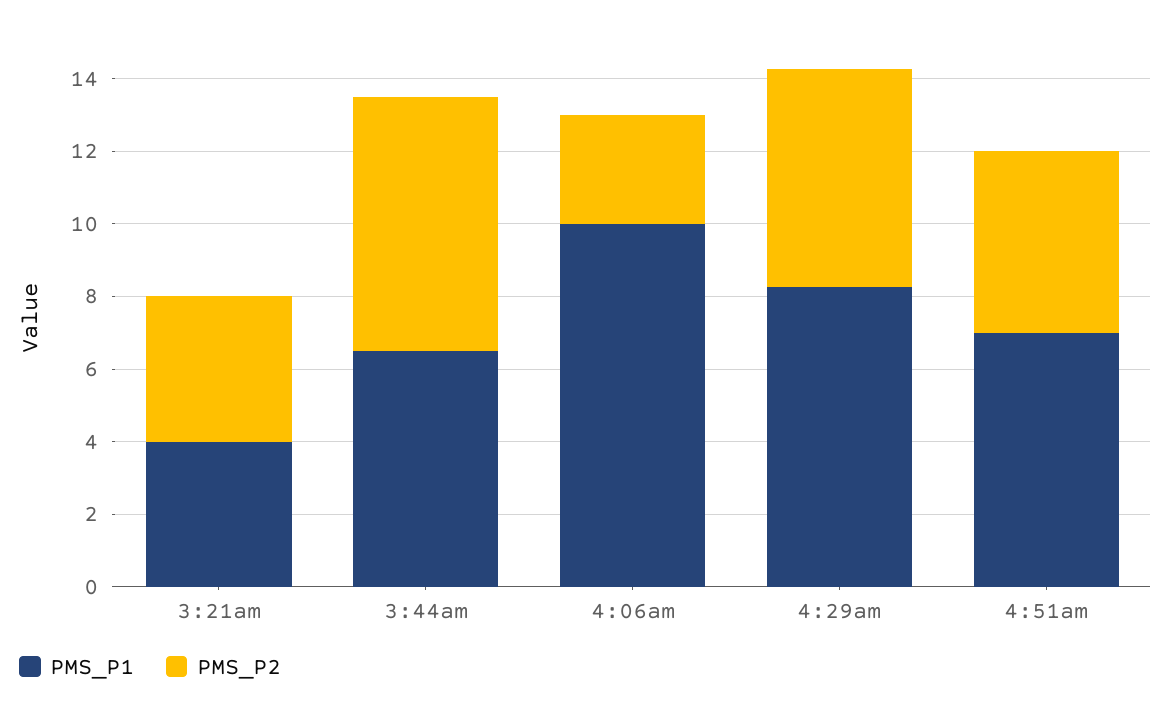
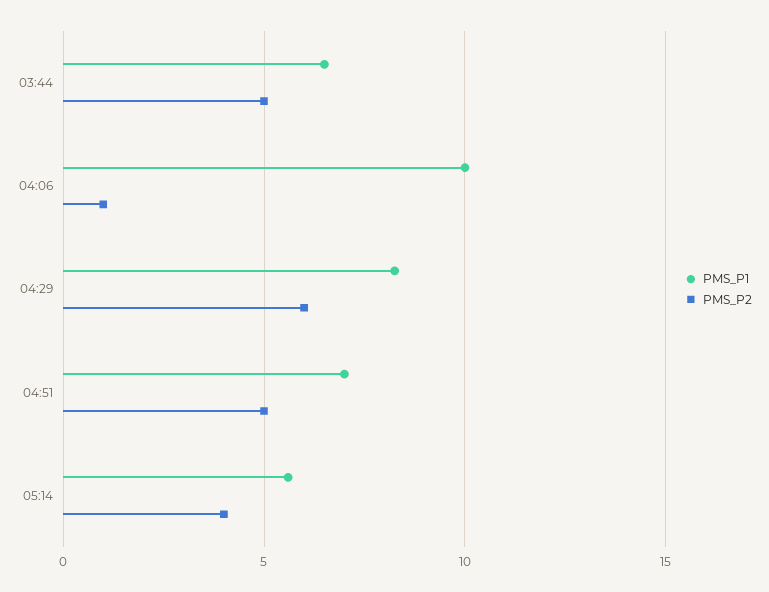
PMS_P1, 3:21am: 4 -> none
PMS_P2, 3:21am: 4 -> none
PMS_P2, 3:44am: 7 -> 5
PMS_P2, 4:06am: 3 -> 1
PMS_P1, 05:14: none -> 5.5
PMS_P2, 05:14: none -> 4

